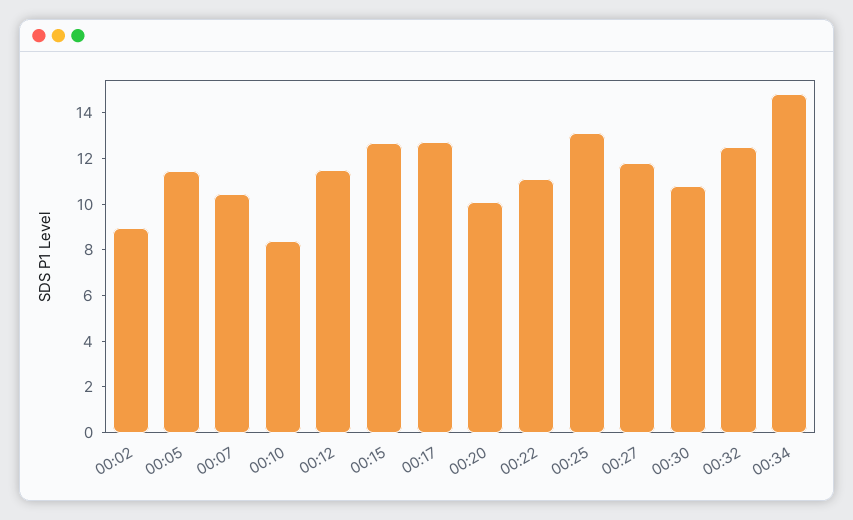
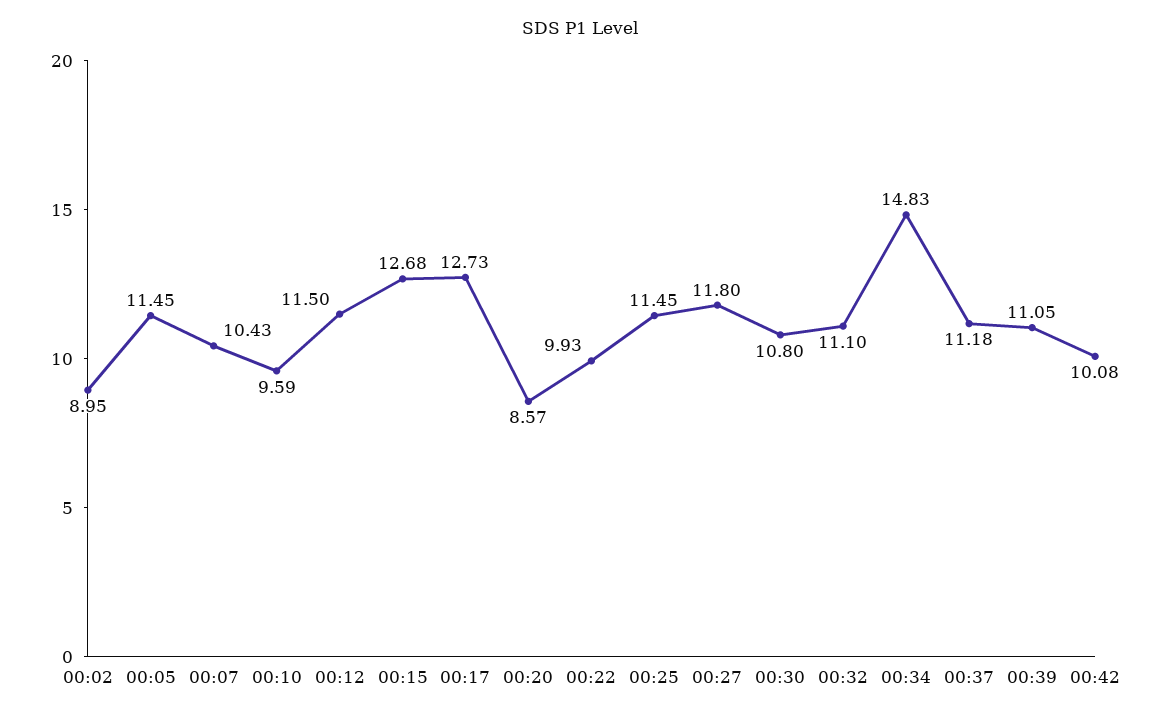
00:10: 8.5 -> 9.59
00:20: 10 -> 8.57
00:22: 11 -> 9.93
00:25: 13 -> 11.45
00:32: 12.5 -> 11.1
00:37: none -> 11.18
00:39: none -> 11.05
00:42: none -> 10.08

